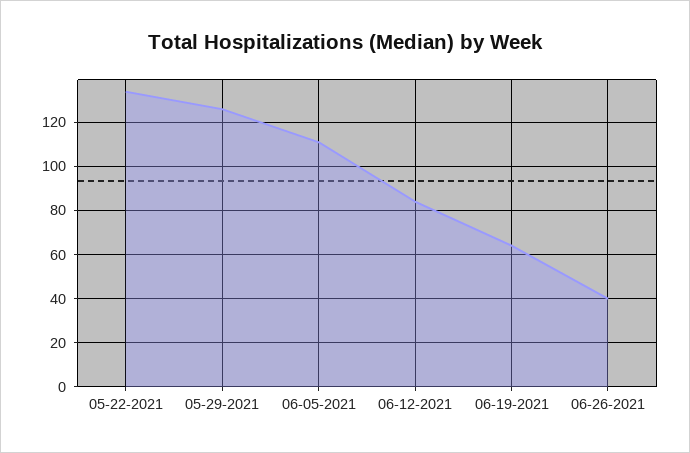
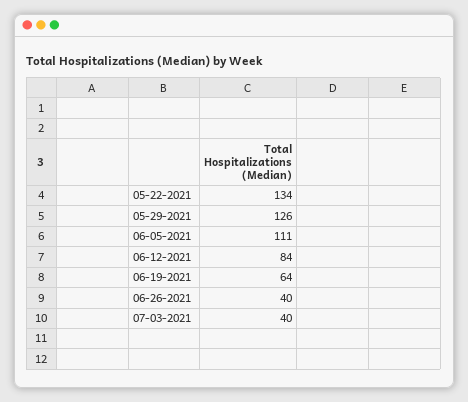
07-03-2021: none -> 40

